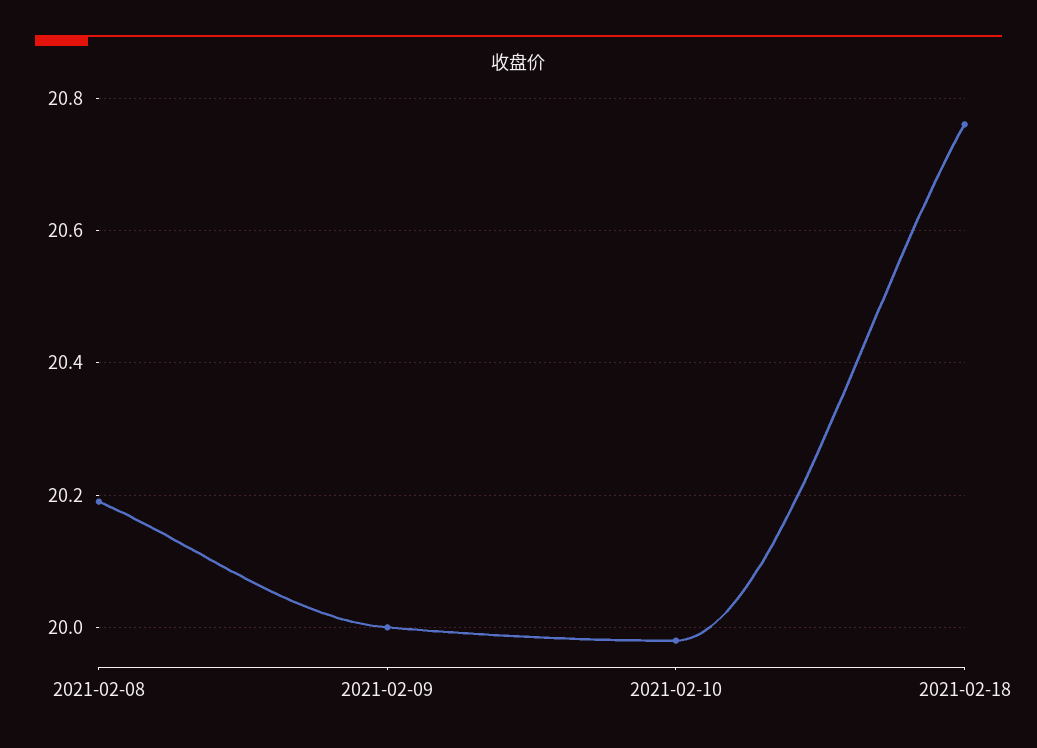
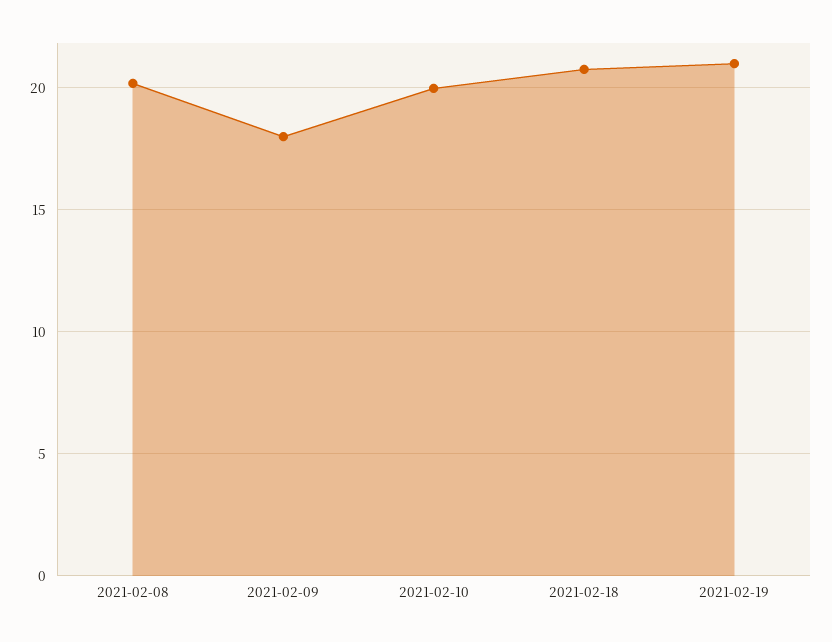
2021-02-09: 20 -> 18
2021-02-19: none -> 21

